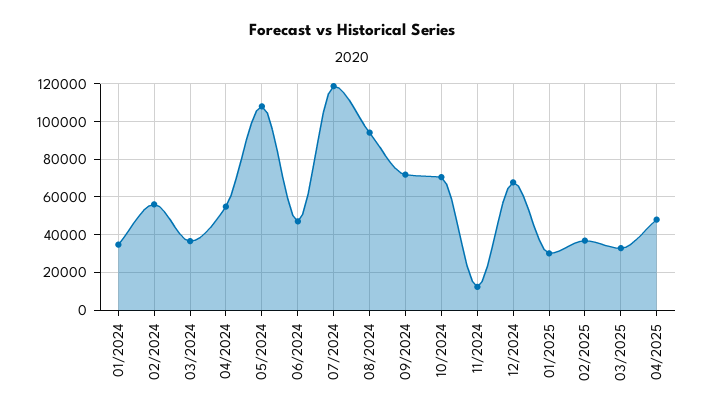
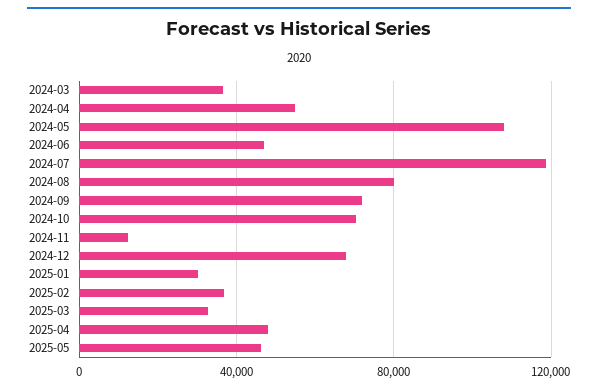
01/2024: 35000 -> none
02/2024: 55000 -> none
08/2024: 95000 -> 80000
2025-05: none -> 45000

